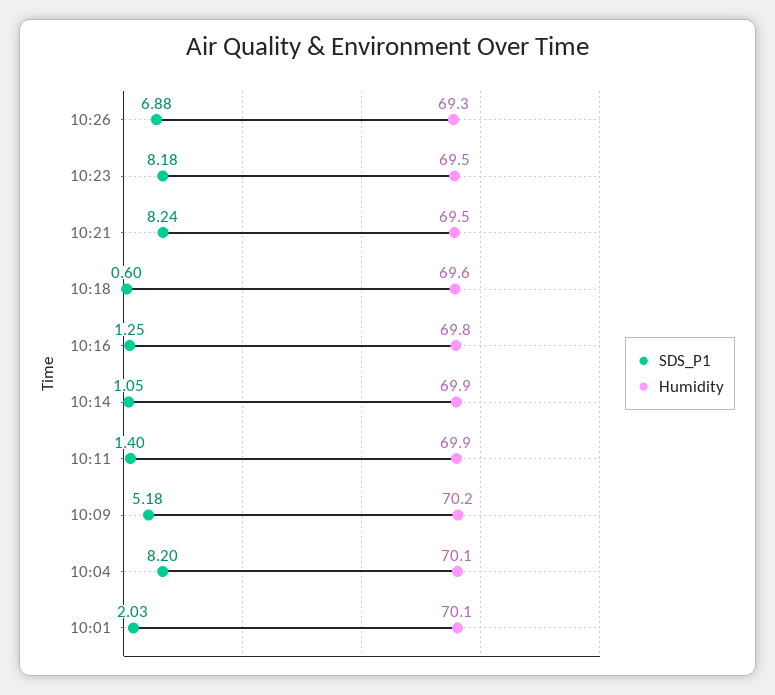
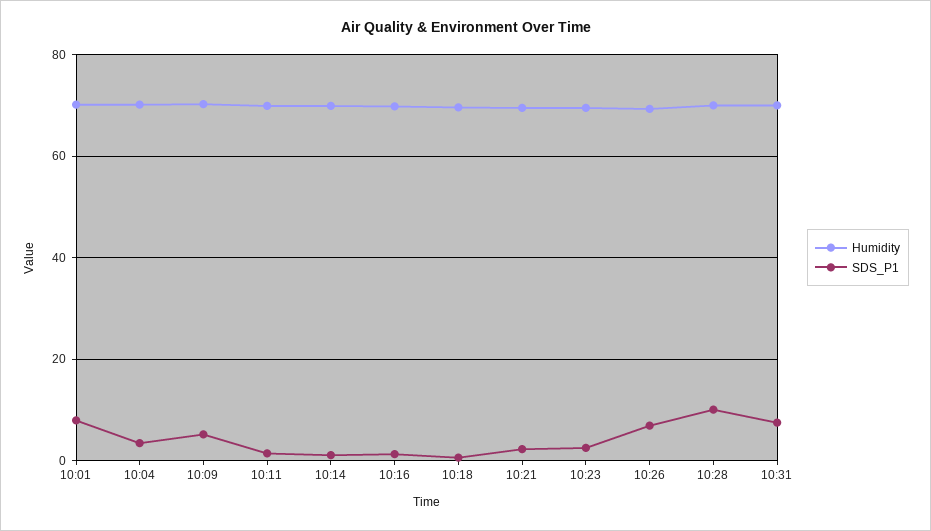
SDS_P1, 10:23: 8.18 -> 2
SDS_P1, 10:21: 8.24 -> 2
SDS_P1, 10:04: 8.2 -> 4
SDS_P1, 10:01: 2.03 -> 8
Humidity, 10:28: none -> 70
SDS_P1, 10:28: none -> 10
Humidity, 10:31: none -> 70
SDS_P1, 10:31: none -> 8

